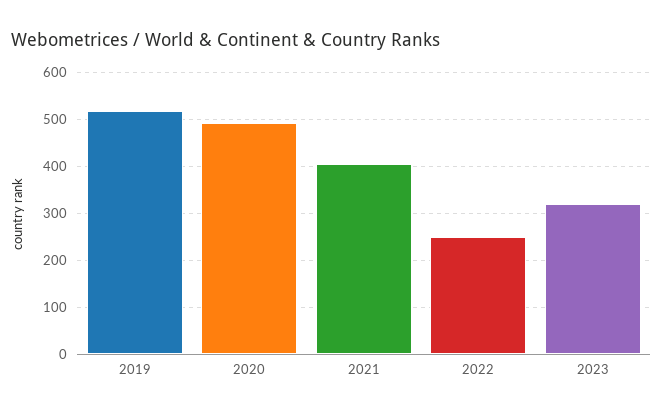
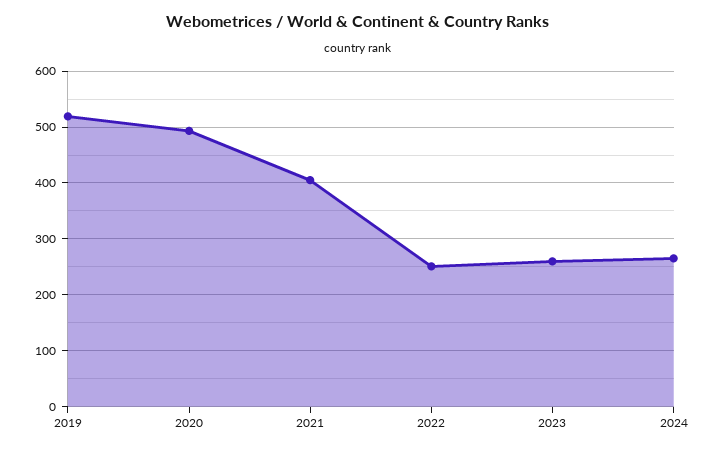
2023: 320 -> 260
2024: none -> 260

